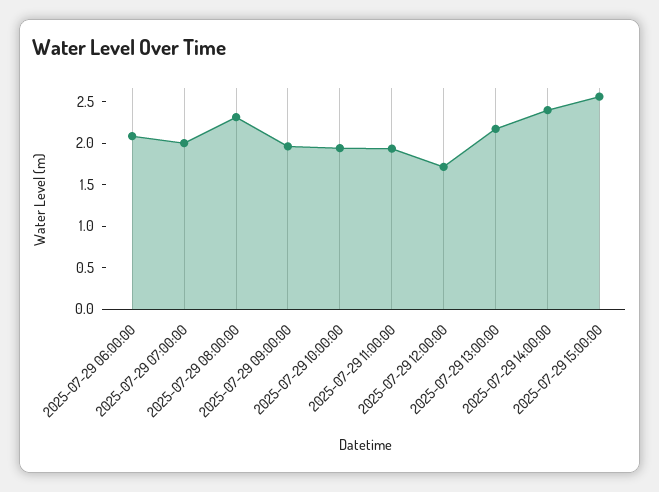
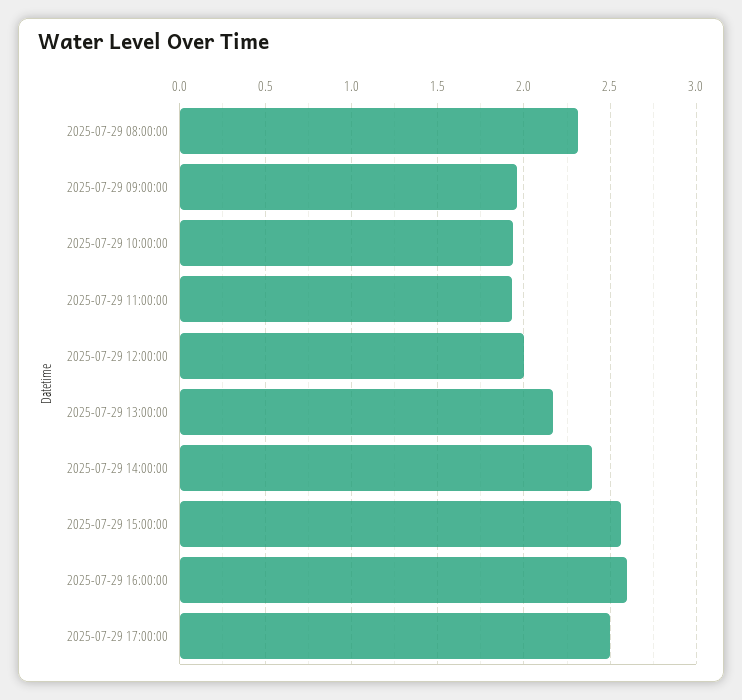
2025-07-29 06:00:00: 2.1 -> none
2025-07-29 07:00:00: 2 -> none
2025-07-29 12:00:00: 1.7 -> 2
2025-07-29 16:00:00: none -> 2.6
2025-07-29 17:00:00: none -> 2.5

